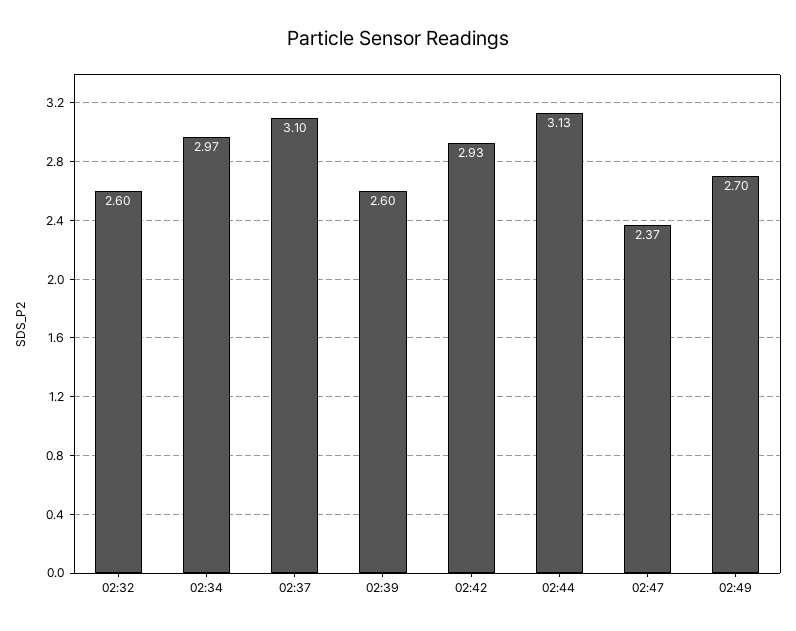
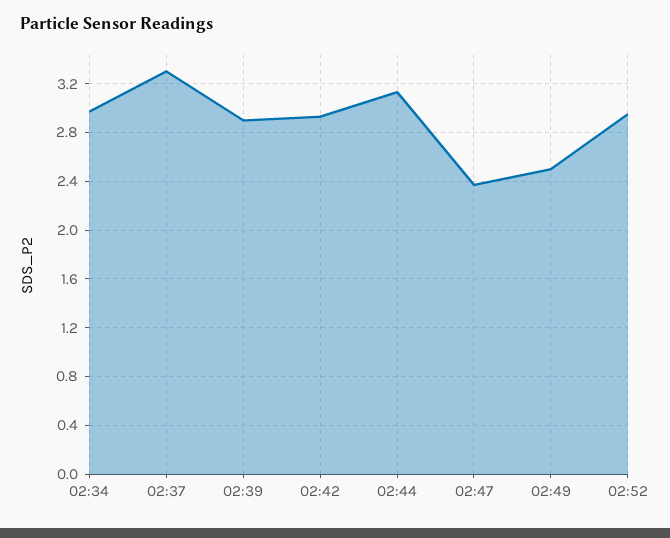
02:32: 2.6 -> none
02:37: 3.1 -> 3.3
02:39: 2.6 -> 2.9
02:49: 2.7 -> 2.5
02:52: none -> 2.95

